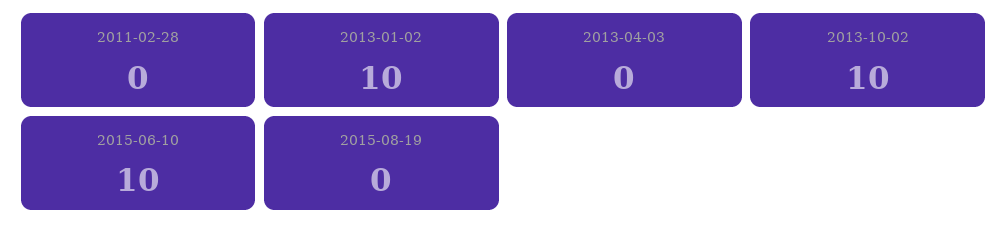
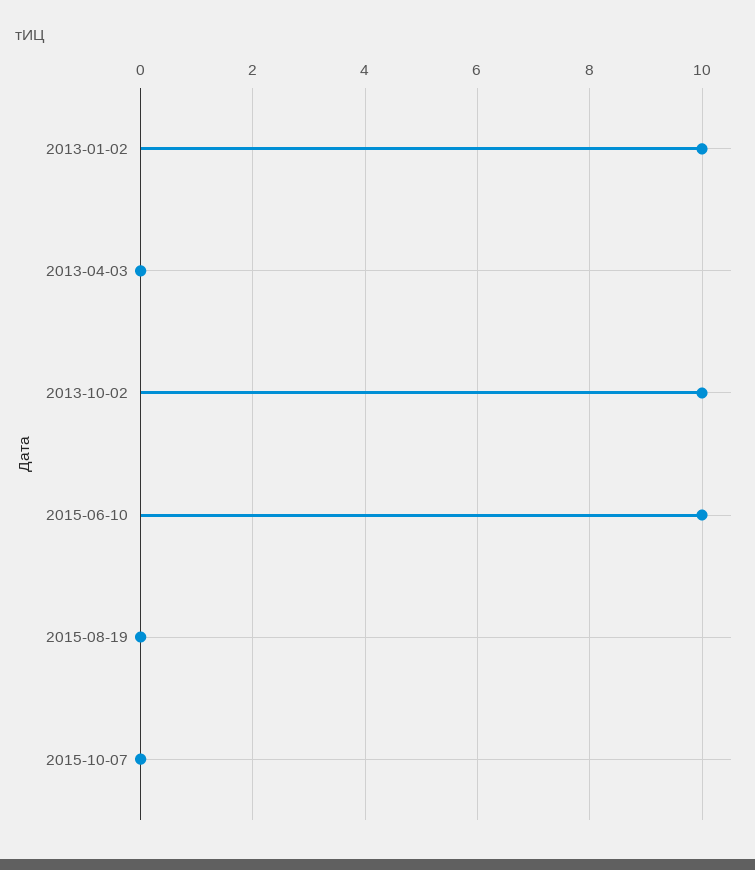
2011-02-28: 0 -> none
2015-10-07: none -> 0

